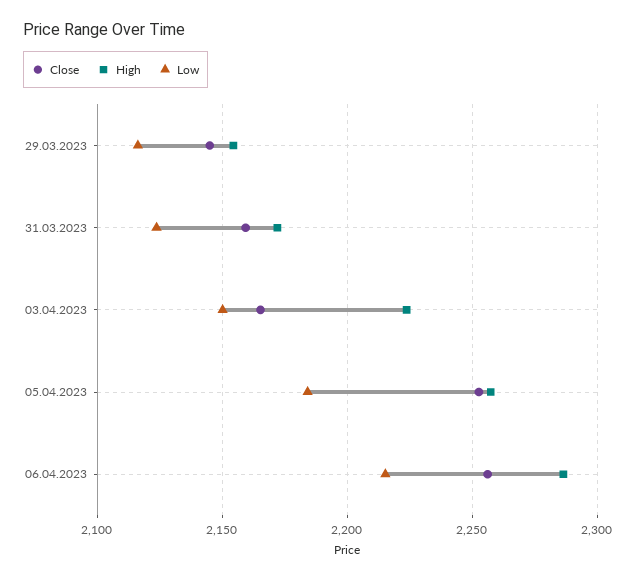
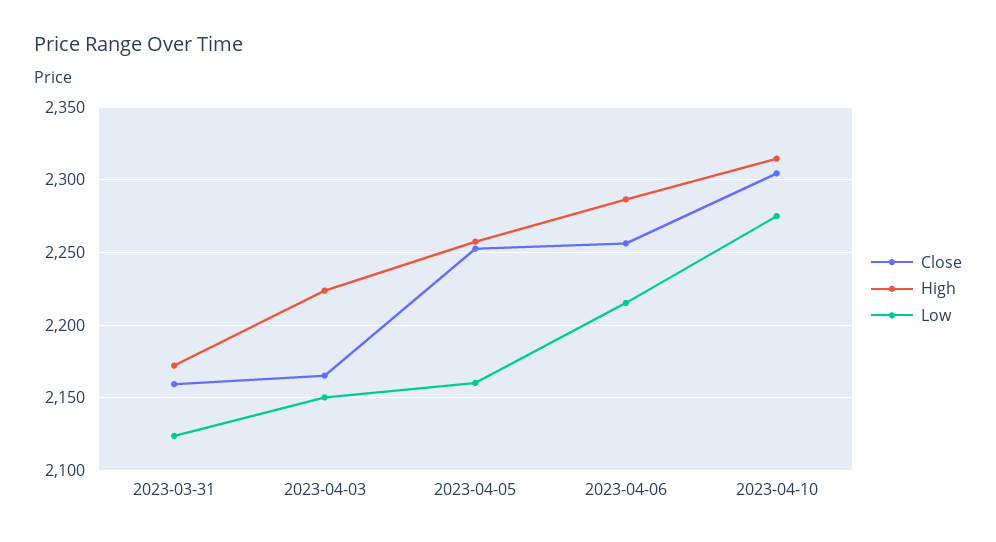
Close, 29.03.2023: 2145 -> none
High, 29.03.2023: 2155 -> none
Low, 29.03.2023: 2115 -> none
Low, 05.04.2023: 2185 -> 2160
Close, 2023-04-10: none -> 2305
High, 2023-04-10: none -> 2315
Low, 2023-04-10: none -> 2275

